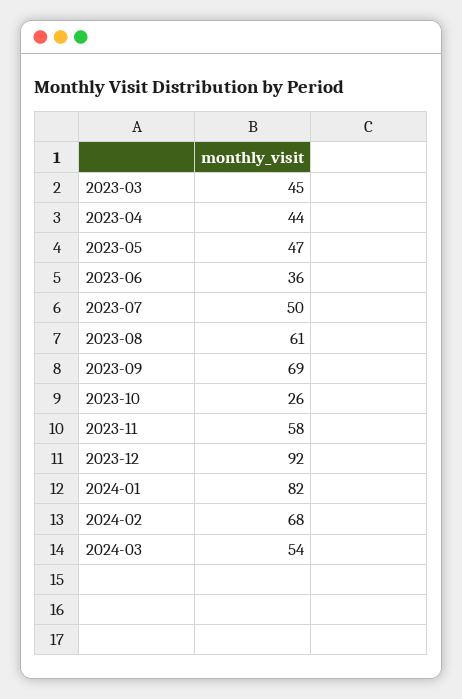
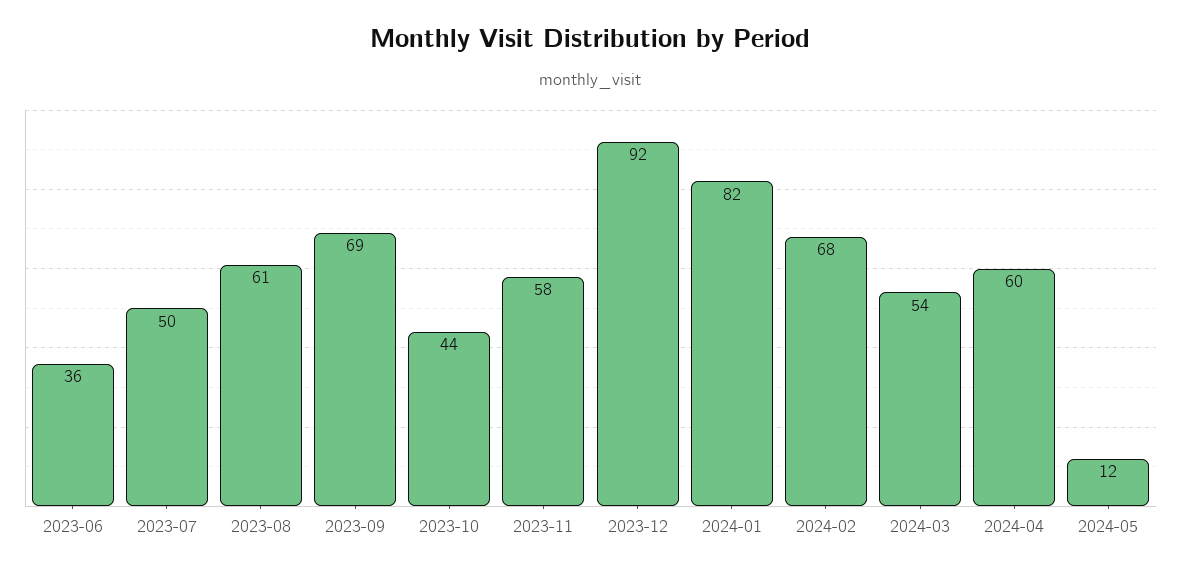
2023-03: 45 -> none
2023-04: 44 -> none
2023-05: 47 -> none
2023-10: 26 -> 44
2024-04: none -> 60
2024-05: none -> 12

